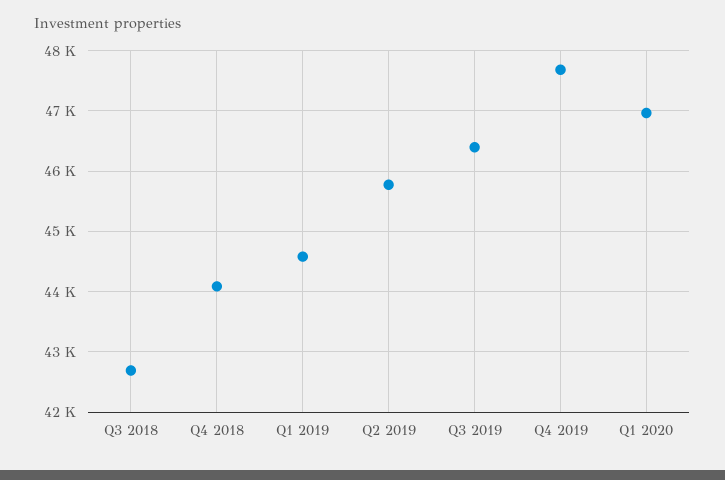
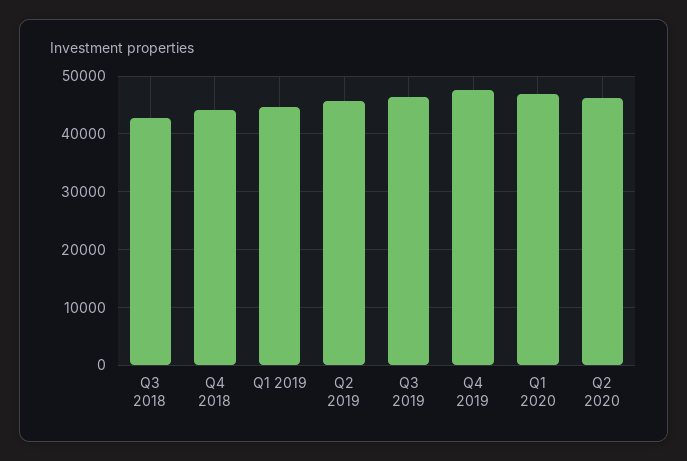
Q2 2020: none -> 46000

